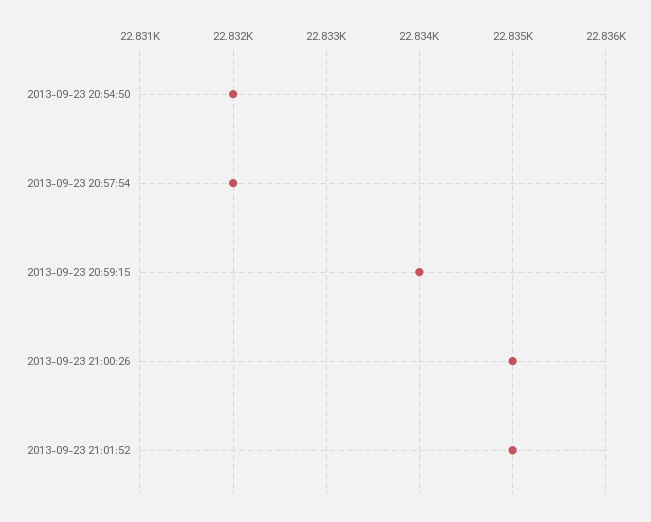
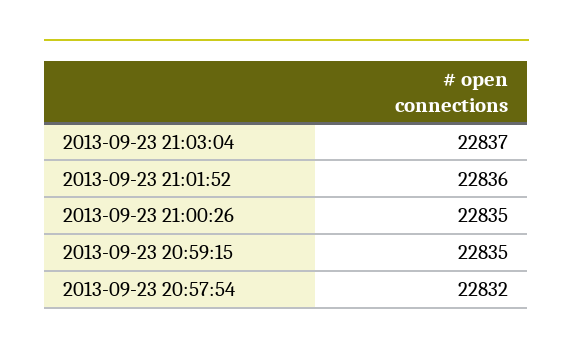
2013-09-23 20:54:50: 22832 -> none
2013-09-23 20:59:15: 22834 -> 22835
2013-09-23 21:01:52: 22835 -> 22836
2013-09-23 21:03:04: none -> 22837

